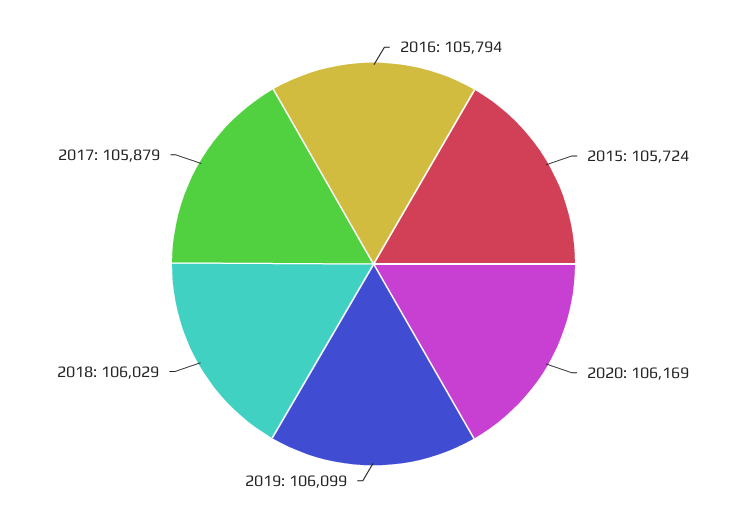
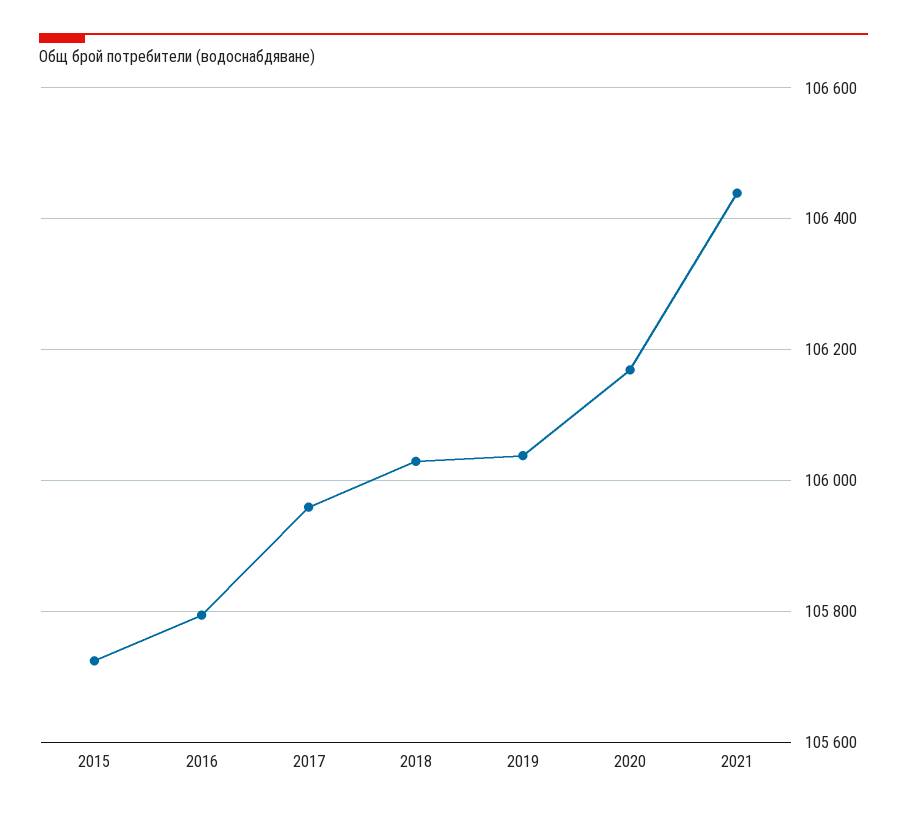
2019: 106099 -> 106040
2017: 105879 -> 105960
2021: none -> 106440

